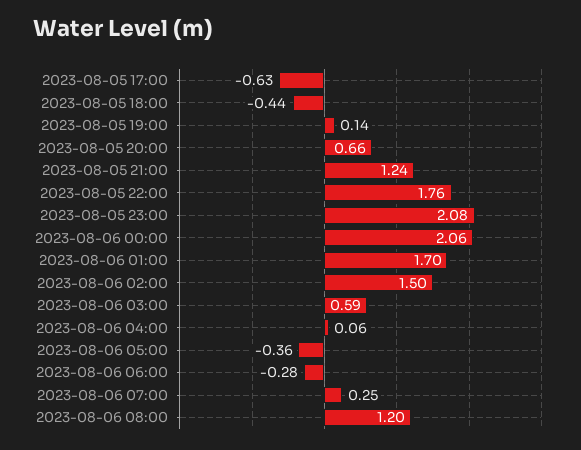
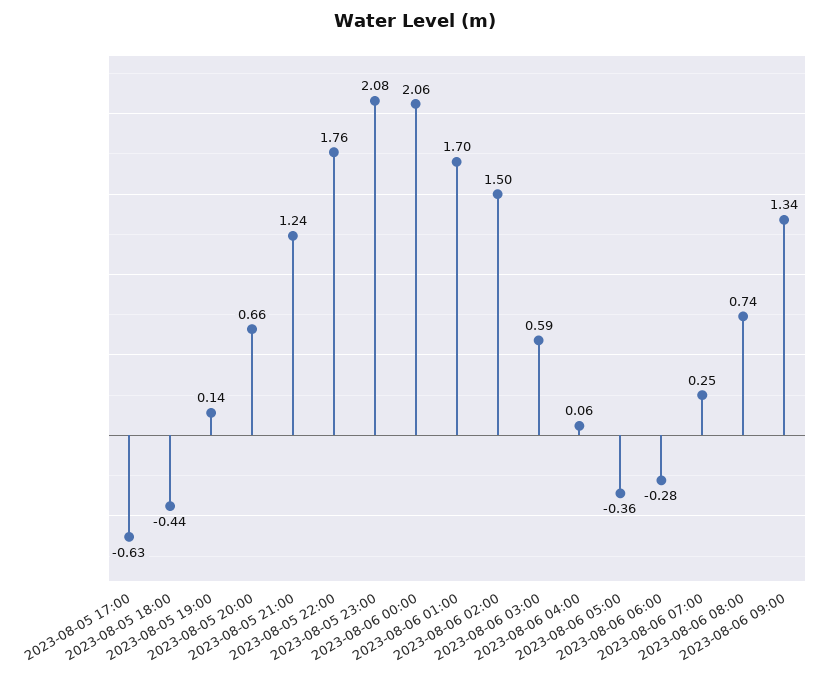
2023-08-06 08:00: 1.2 -> 0.74
2023-08-06 09:00: none -> 1.34

